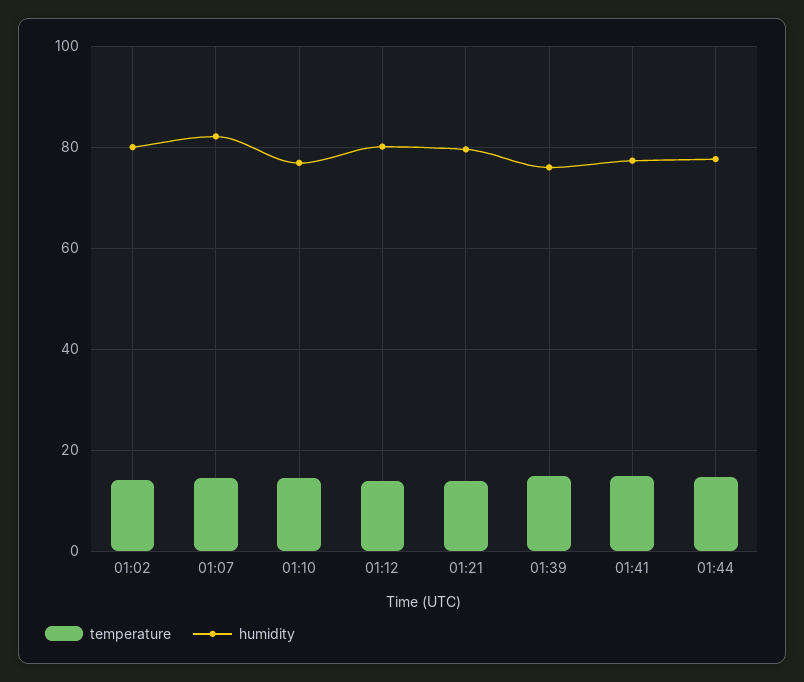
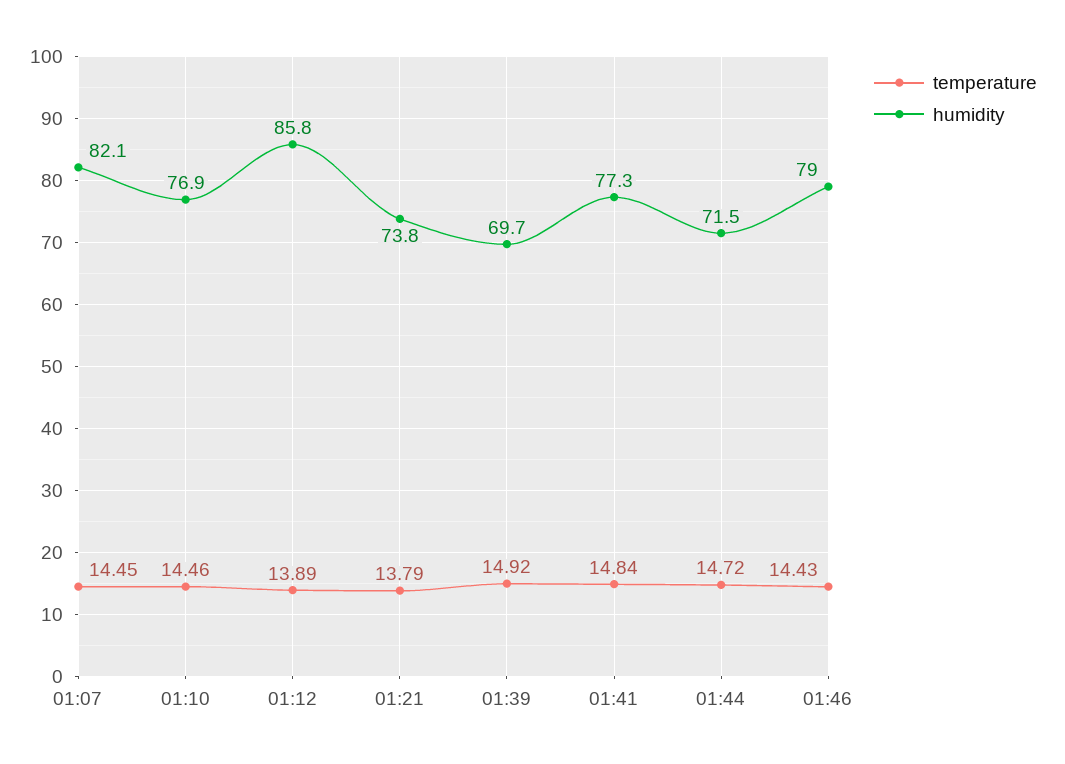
temperature, 01:02: 14 -> none
humidity, 01:02: 80 -> none
humidity, 01:12: 80 -> 85.8
humidity, 01:21: 80 -> 73.8
humidity, 01:39: 76 -> 69.7
humidity, 01:44: 78 -> 71.5
temperature, 01:46: none -> 14.43
humidity, 01:46: none -> 79

